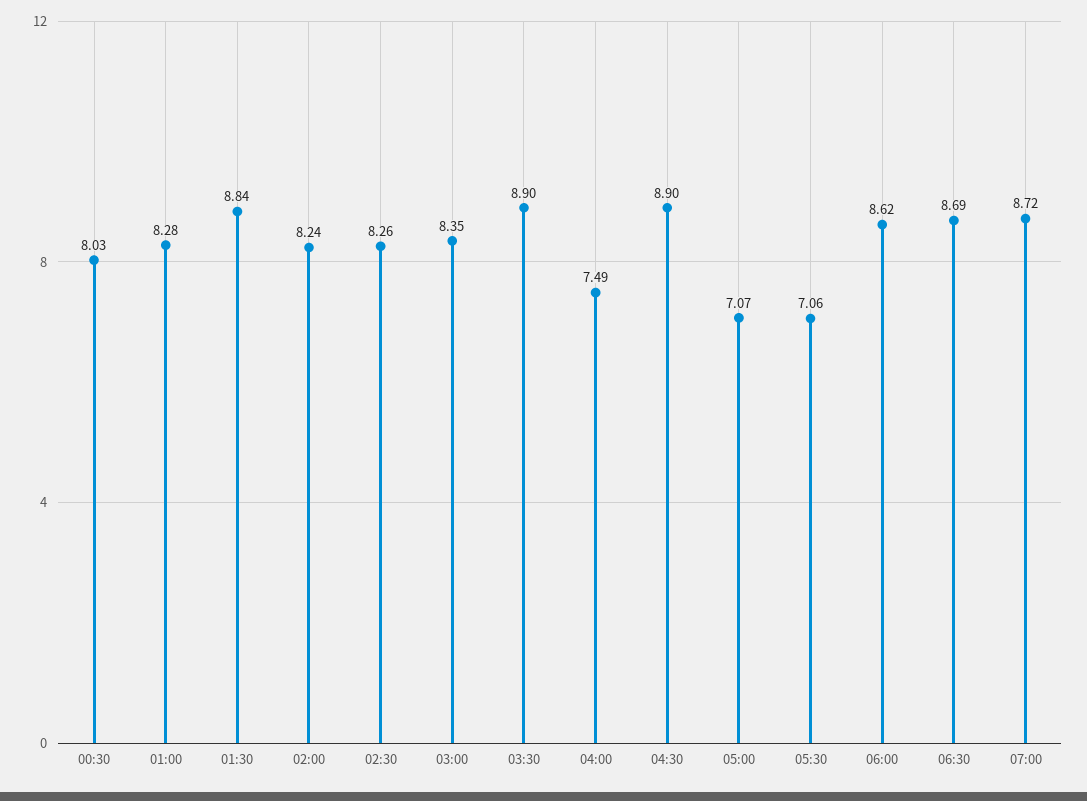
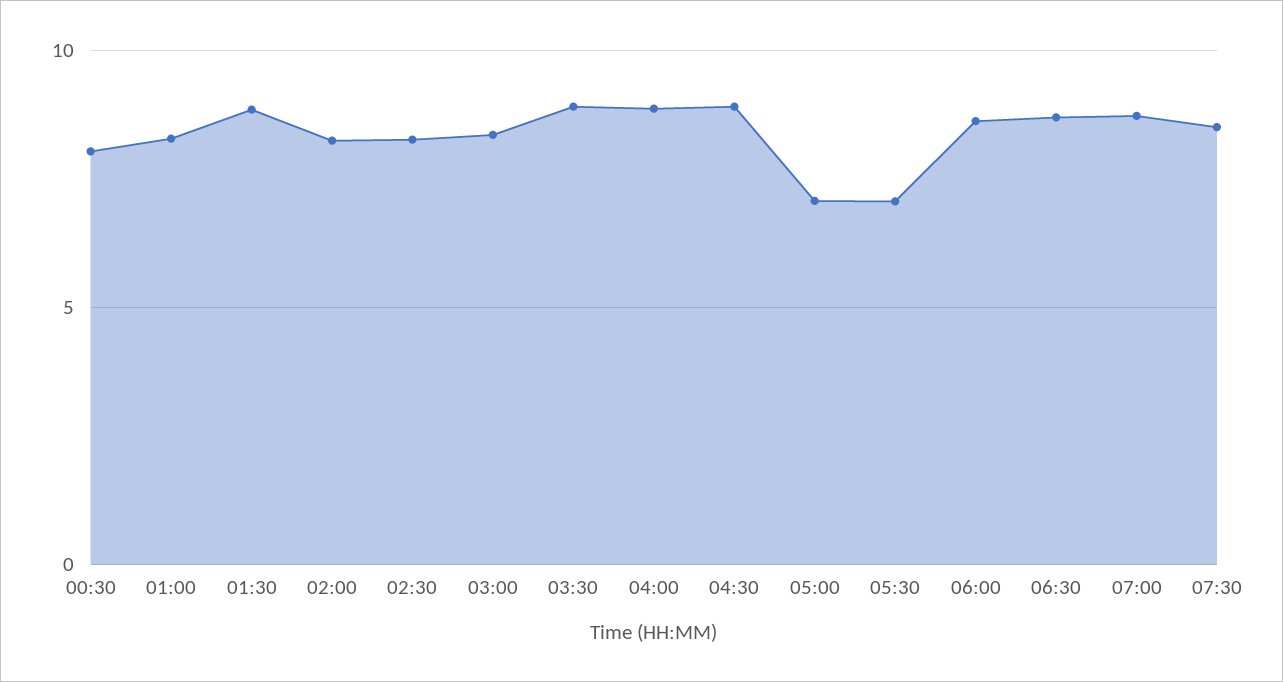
04:00: 7.49 -> 9
07:30: none -> 8.5

